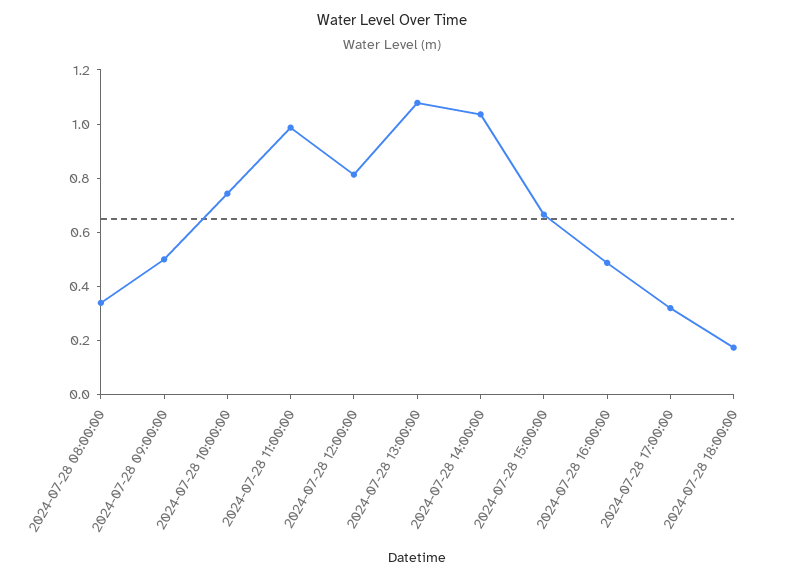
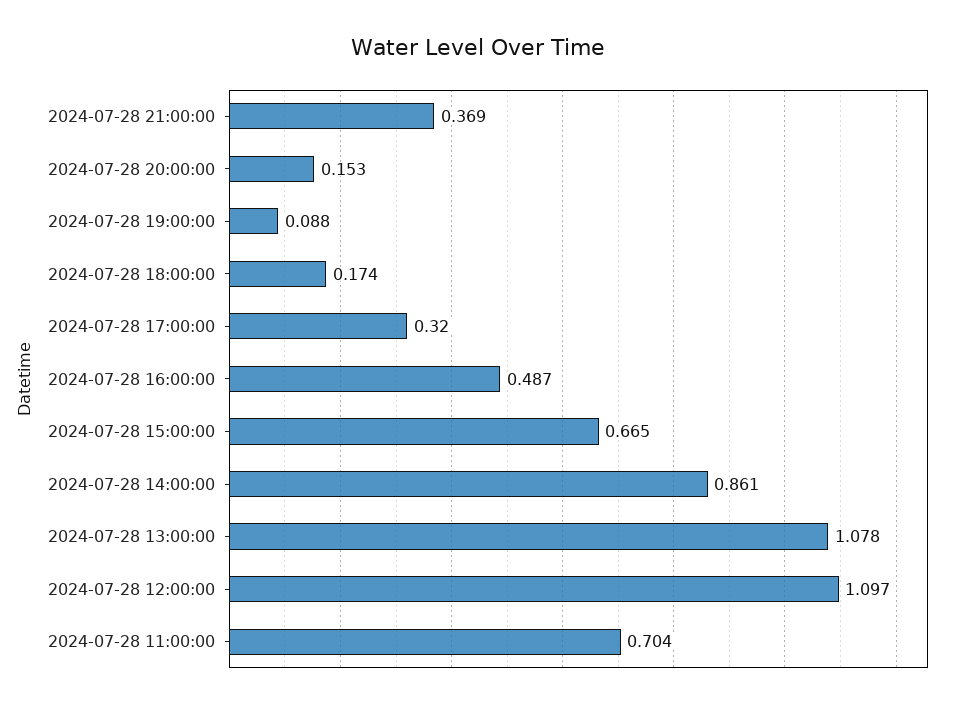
2024-07-28 08:00:00: 0.35 -> none
2024-07-28 09:00:00: 0.5 -> none
2024-07-28 10:00:00: 0.75 -> none
2024-07-28 11:00:00: 1 -> 0.704
2024-07-28 12:00:00: 0.8 -> 1.097
2024-07-28 14:00:00: 1.05 -> 0.861
2024-07-28 21:00:00: none -> 0.369
2024-07-28 20:00:00: none -> 0.153
2024-07-28 19:00:00: none -> 0.088

